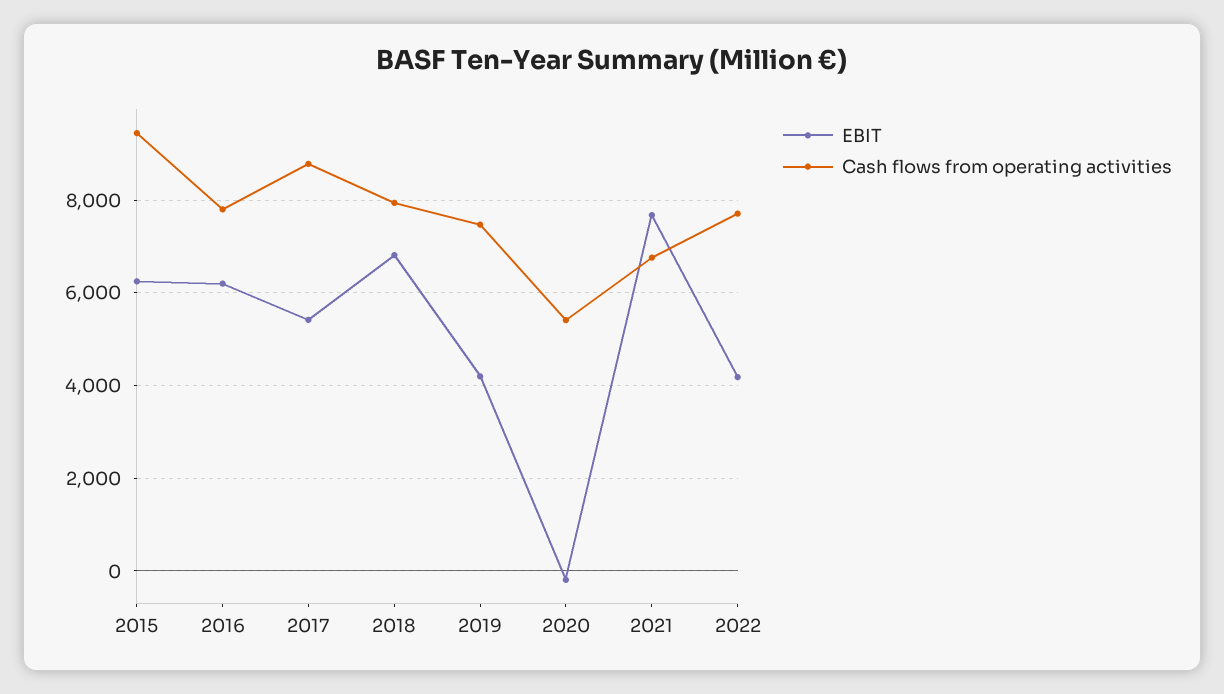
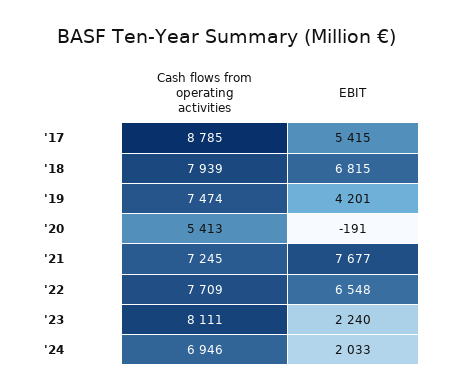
EBIT, 2015: 6200 -> none
Cash flows from operating activities, 2015: 9400 -> none
EBIT, 2016: 6200 -> none
Cash flows from operating activities, 2016: 7800 -> none
Cash flows from operating activities, 2021: 6800 -> 7245
EBIT, 2022: 4200 -> 6548
Cash flows from operating activities, '23: none -> 8111
EBIT, '23: none -> 2240
Cash flows from operating activities, '24: none -> 6946
EBIT, '24: none -> 2033

